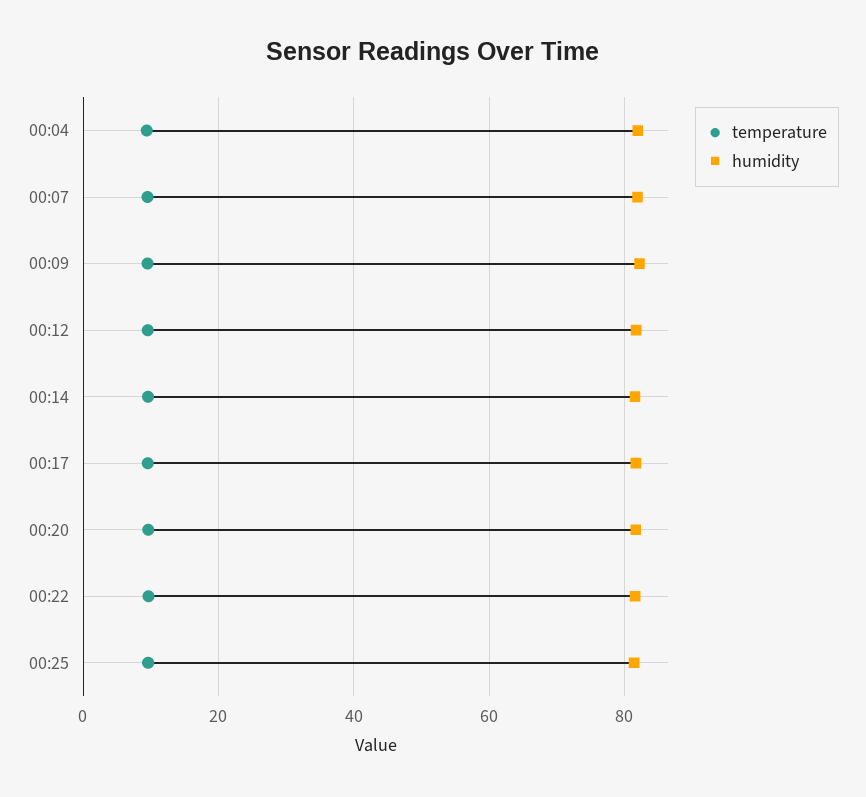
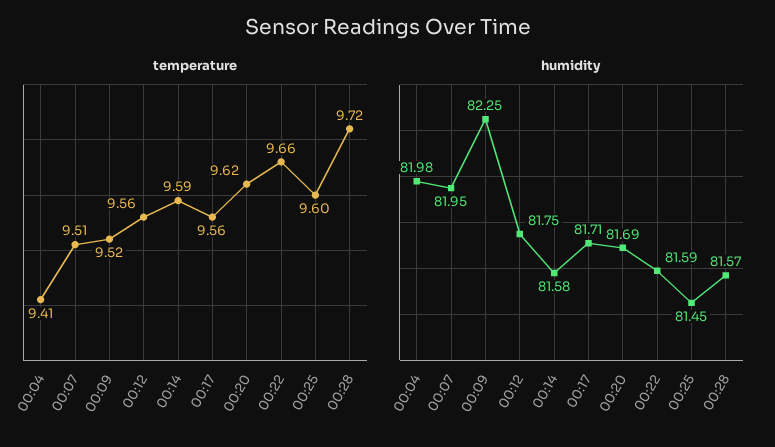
temperature, 00:28: none -> 9.72
humidity, 00:28: none -> 81.57

